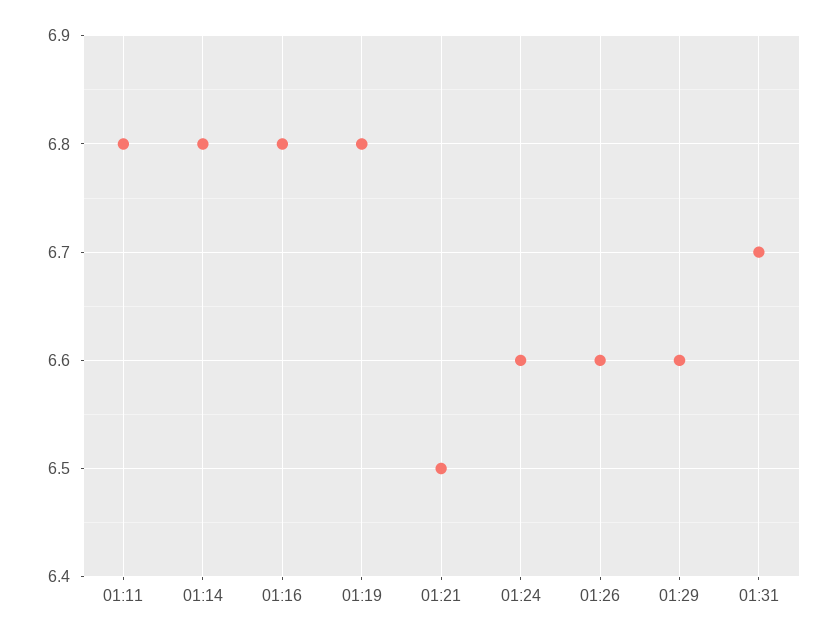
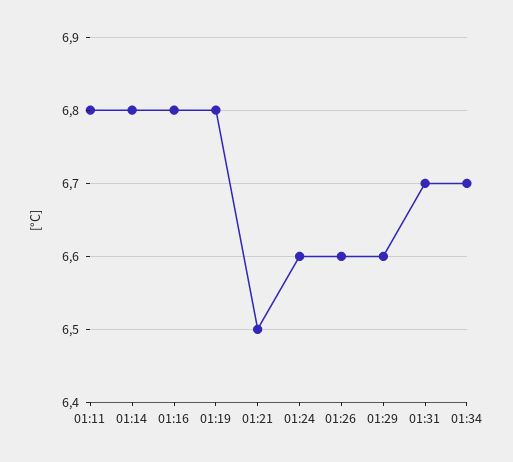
01:34: none -> 6.7

